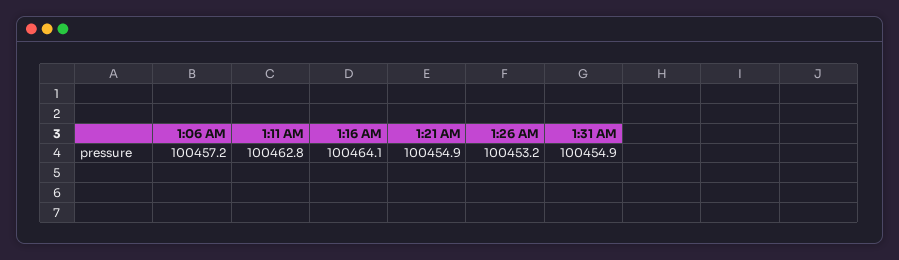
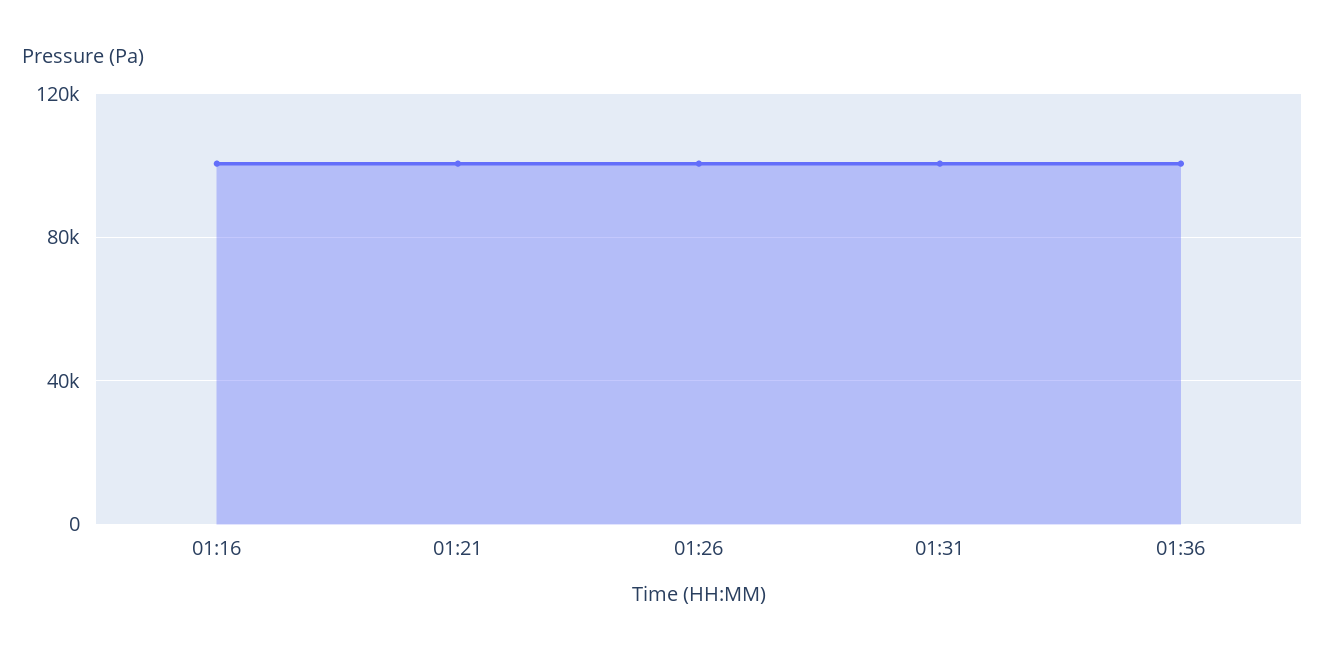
1:06 AM: 100457.2 -> none
1:11 AM: 100462.8 -> none
01:36: none -> 100000

